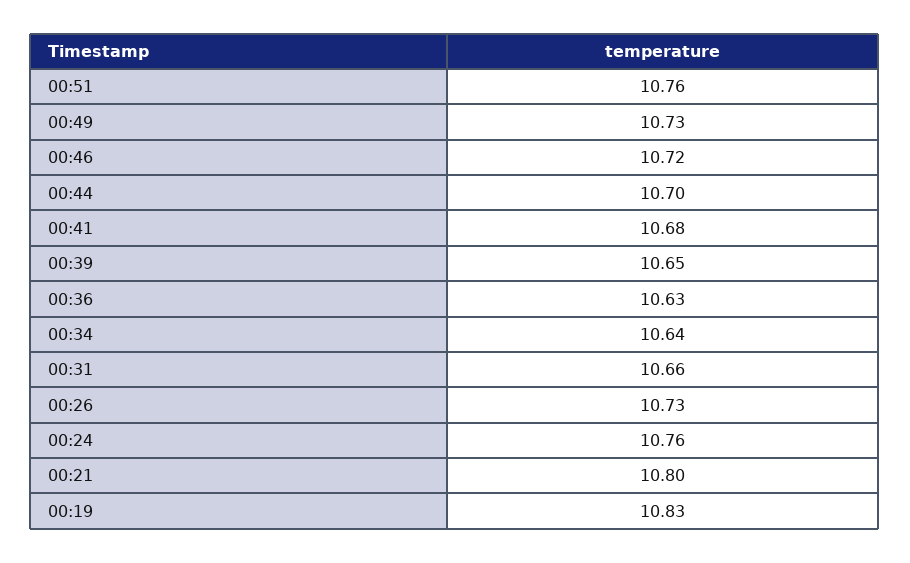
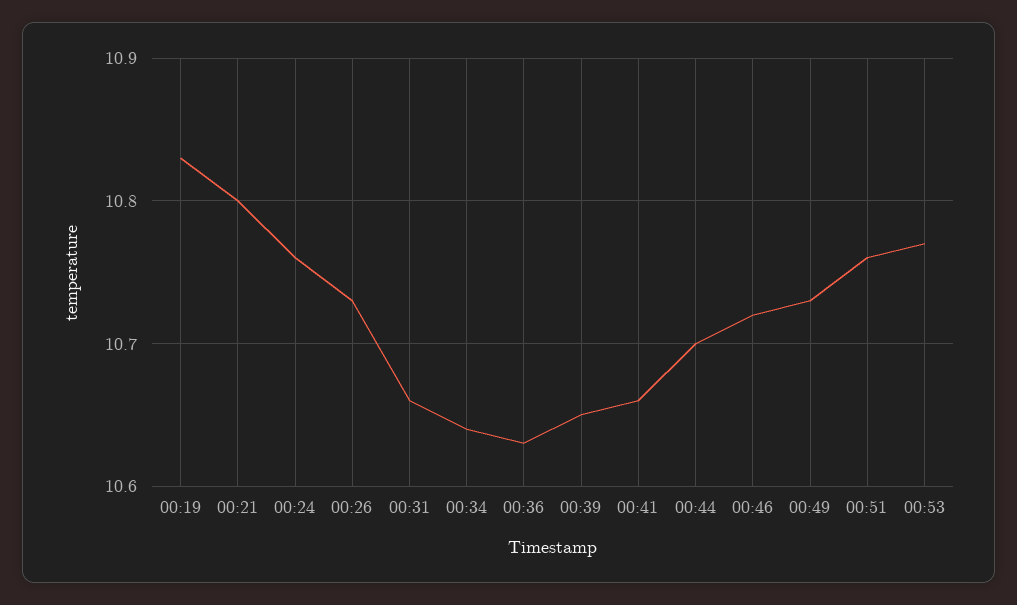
00:41: 10.68 -> 10.66
00:53: none -> 10.77

